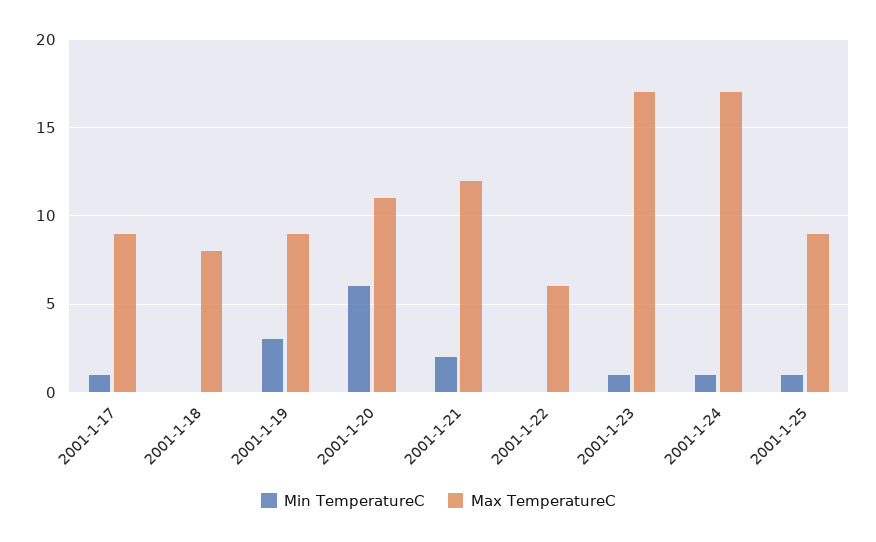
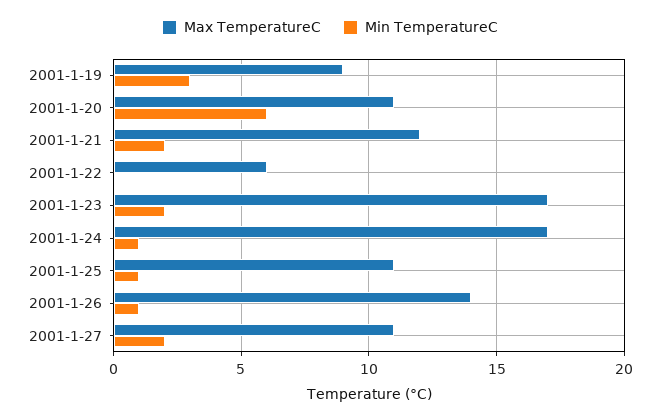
Min TemperatureC, 2001-1-17: 1 -> none
Max TemperatureC, 2001-1-17: 9 -> none
Min TemperatureC, 2001-1-18: 0 -> none
Max TemperatureC, 2001-1-18: 8 -> none
Min TemperatureC, 2001-1-23: 1 -> 2
Max TemperatureC, 2001-1-25: 9 -> 11
Max TemperatureC, 2001-1-26: none -> 14
Min TemperatureC, 2001-1-26: none -> 1
Max TemperatureC, 2001-1-27: none -> 11
Min TemperatureC, 2001-1-27: none -> 2

